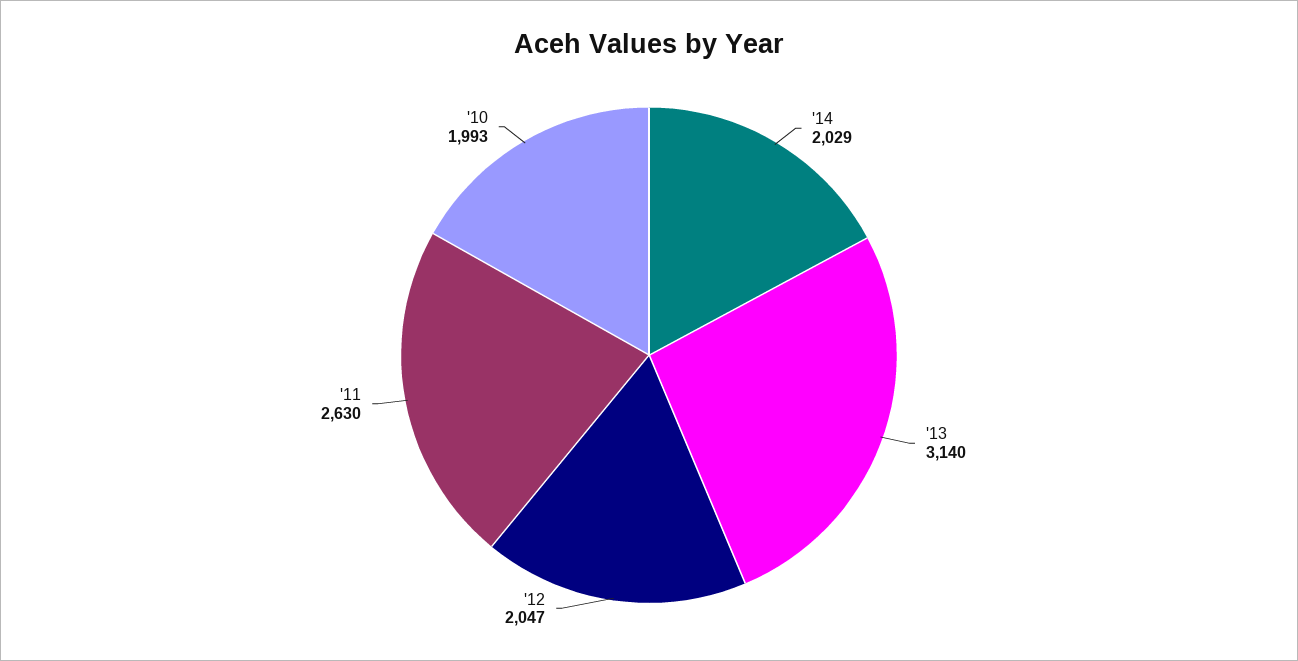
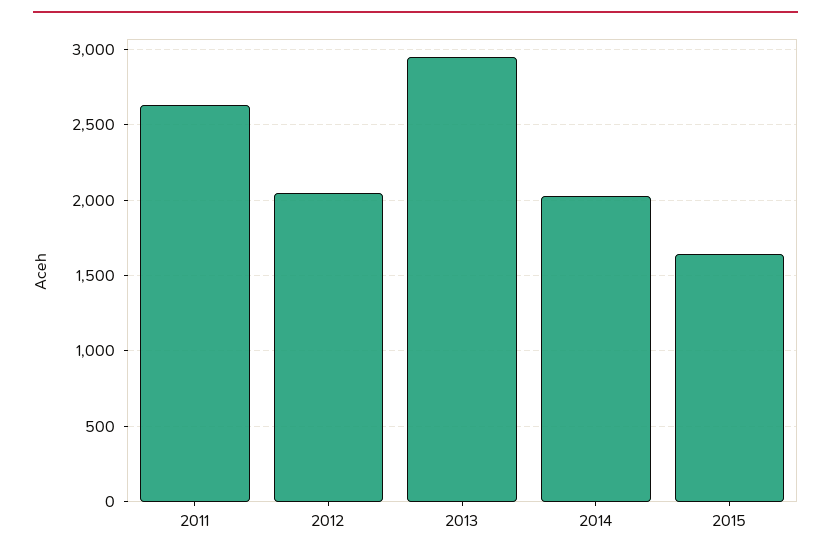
'13: 3140 -> 2950
'10: 1993 -> none
2015: none -> 1650

